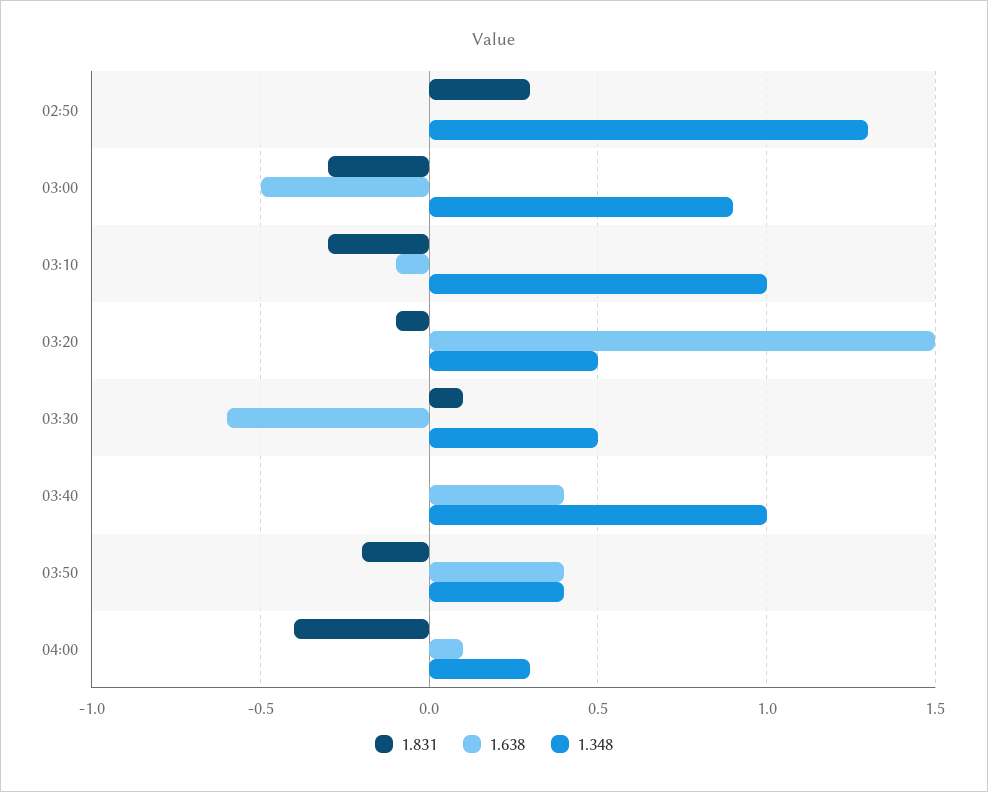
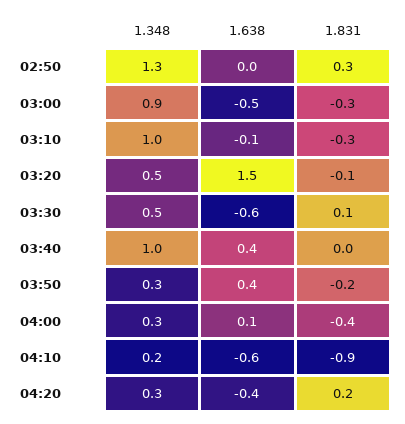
1.348, 03:50: 0.4 -> 0.3
1.348, 04:10: none -> 0.2
1.638, 04:10: none -> -0.6
1.831, 04:10: none -> -0.9
1.348, 04:20: none -> 0.3
1.638, 04:20: none -> -0.4
1.831, 04:20: none -> 0.2

